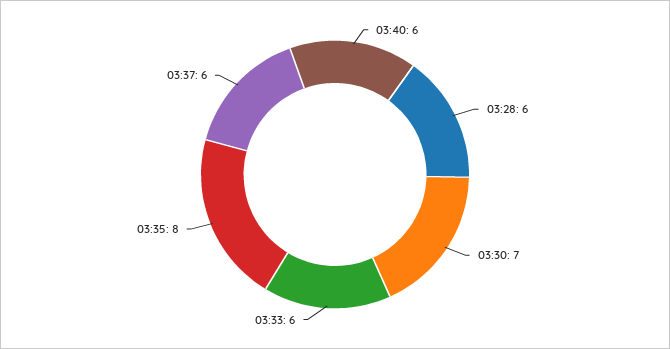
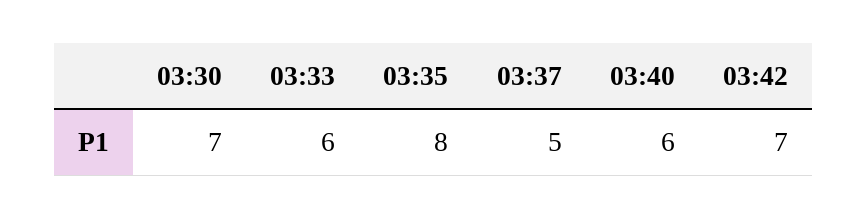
03:28: 6 -> none
03:37: 6 -> 5
03:42: none -> 7

